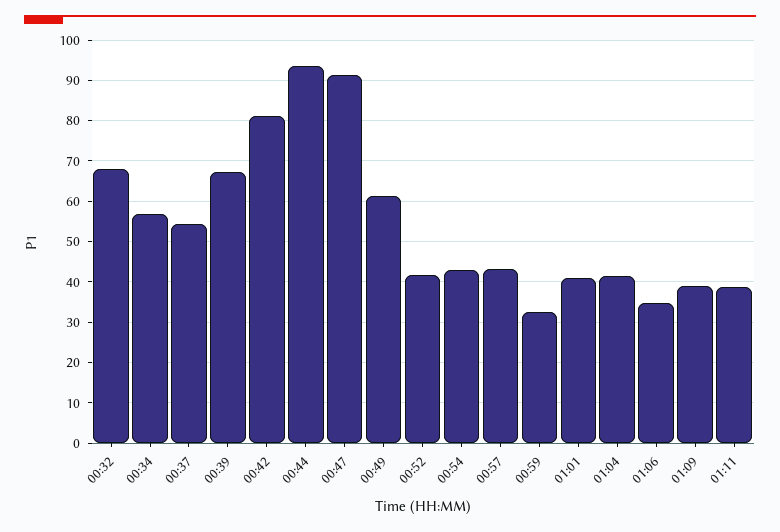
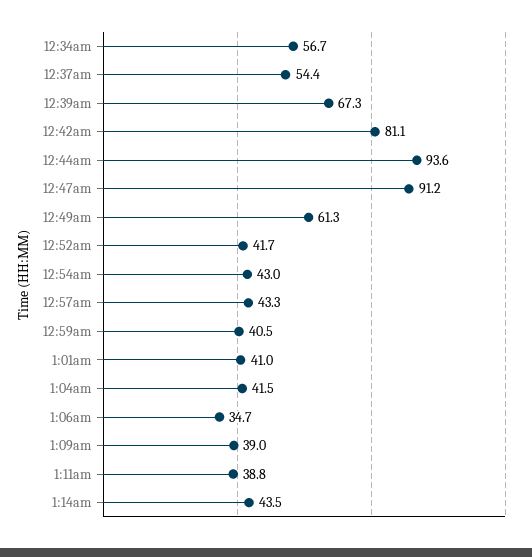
00:32: 68 -> none
00:59: 32 -> 40.5
1:14am: none -> 43.5

